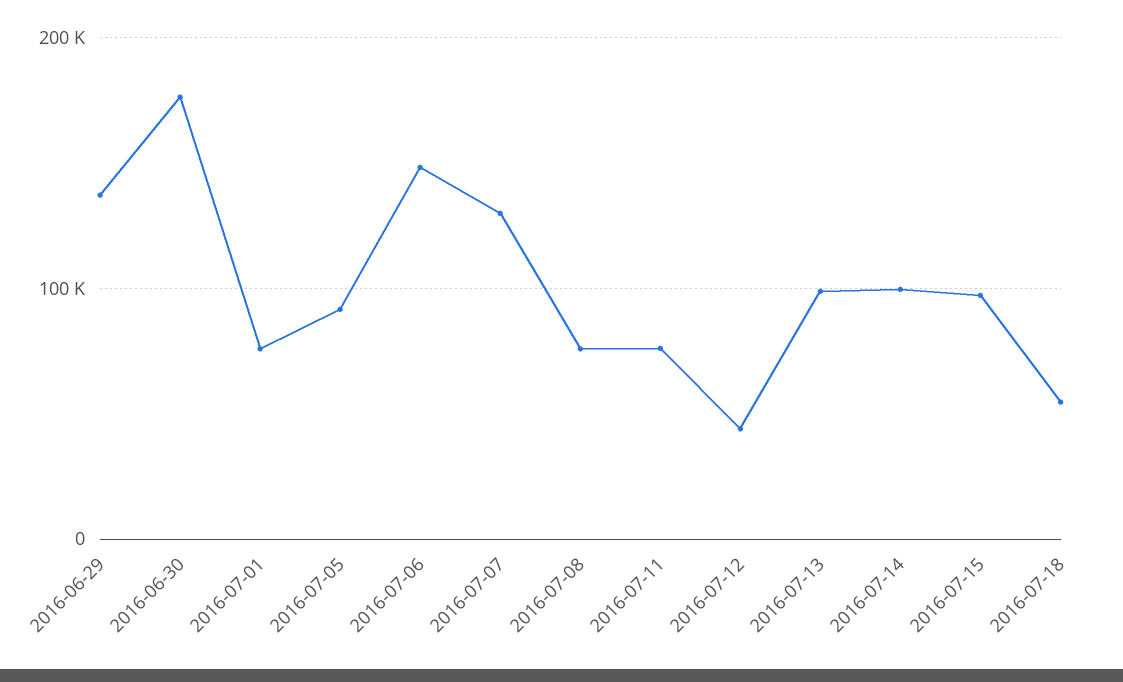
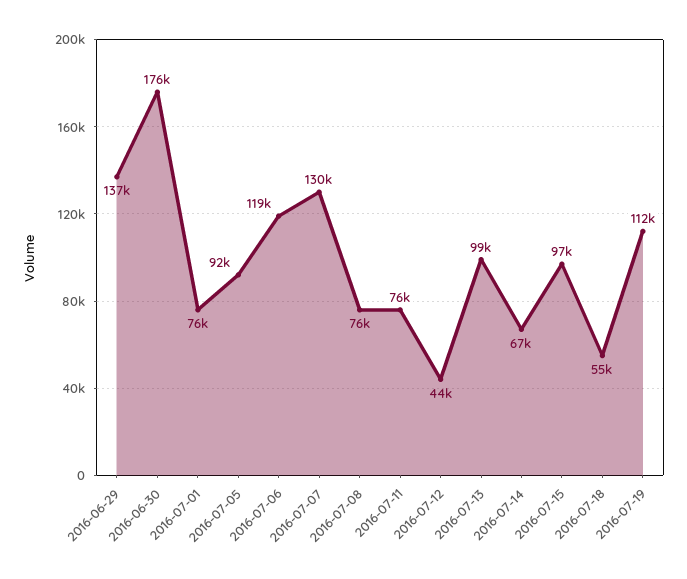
2016-07-06: 150000 -> 119000
2016-07-14: 100000 -> 67000
2016-07-19: none -> 112000

